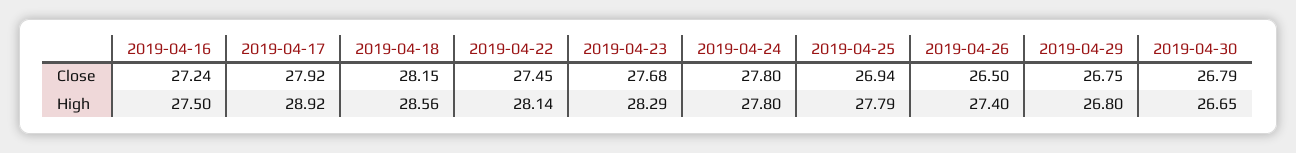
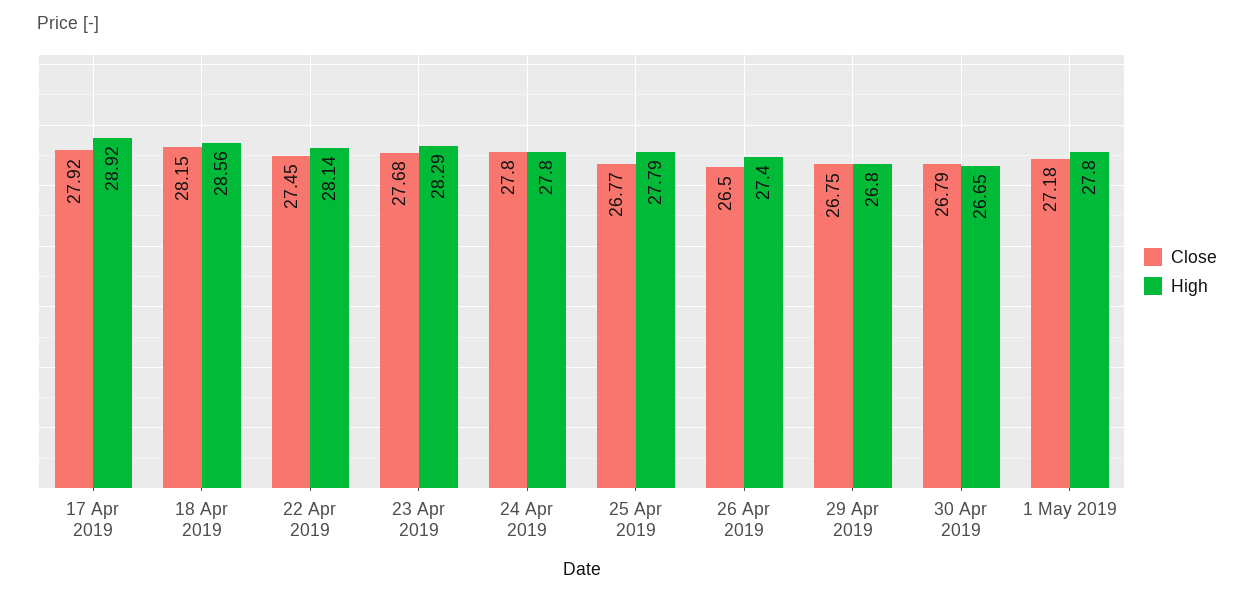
Close, 2019-04-16: 27.24 -> none
Close, 2019-04-25: 26.94 -> 26.77
High, 2019-04-16: 27.5 -> none
Close, 1 May 2019: none -> 27.18
High, 1 May 2019: none -> 27.8

